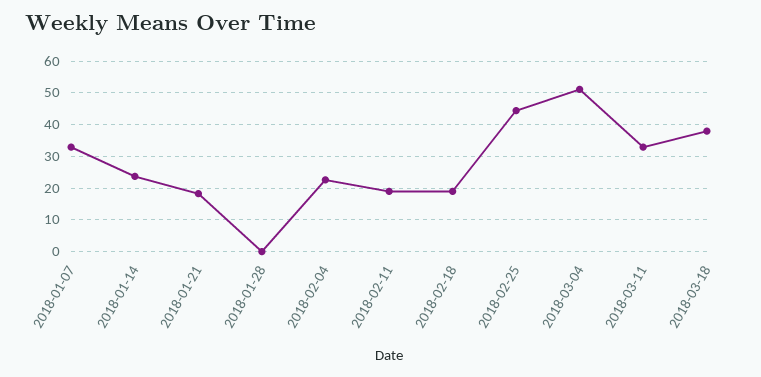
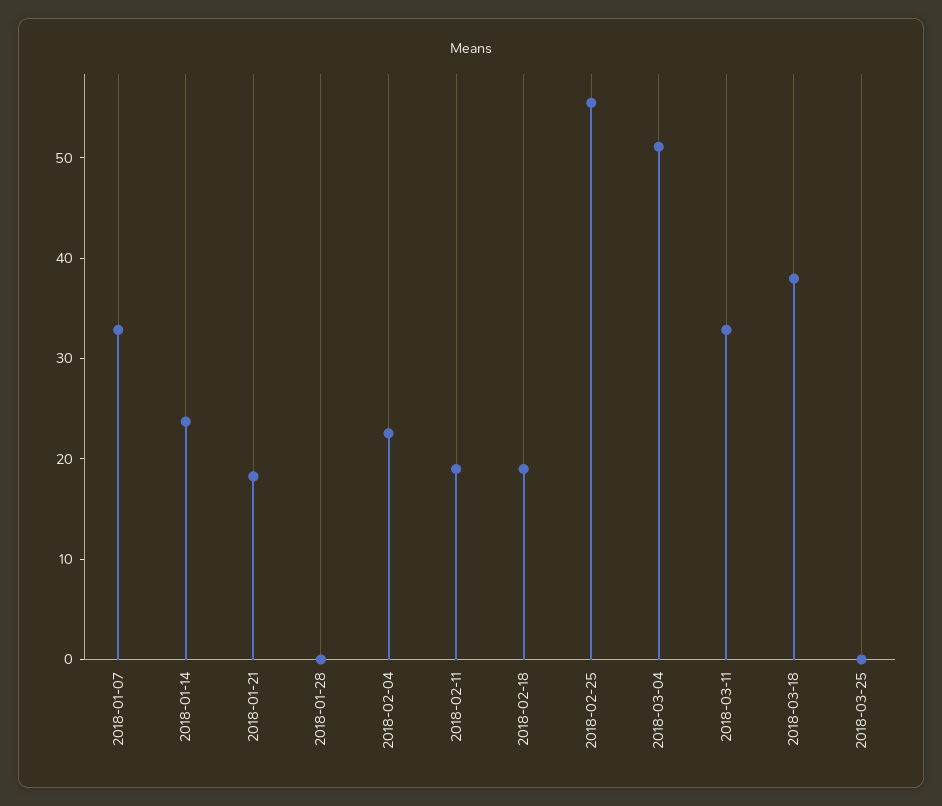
2018-02-25: 44 -> 56
2018-03-25: none -> 0

